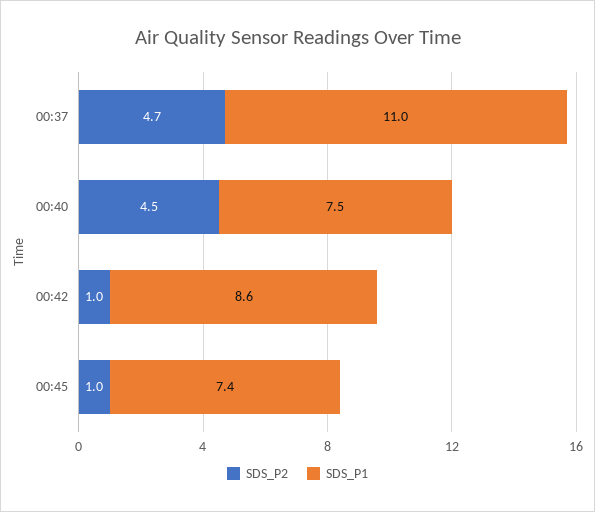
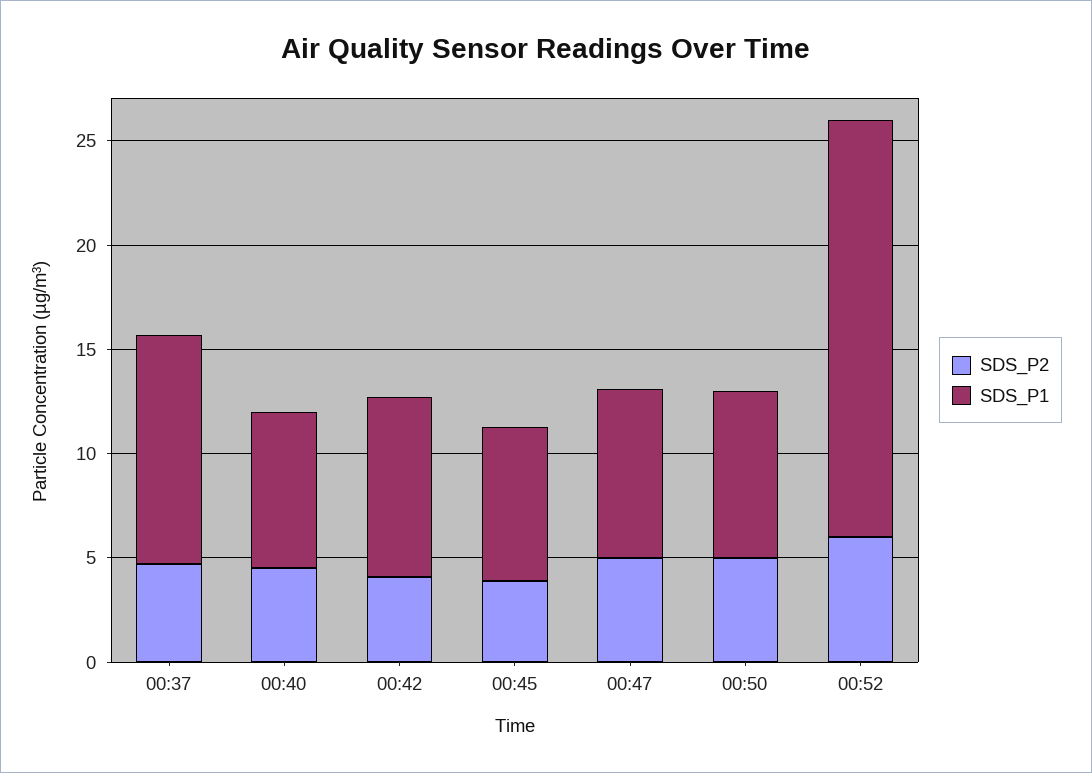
SDS_P2, 00:42: 1 -> 4
SDS_P2, 00:45: 1 -> 4
SDS_P2, 00:47: none -> 5
SDS_P1, 00:47: none -> 8
SDS_P2, 00:50: none -> 5
SDS_P1, 00:50: none -> 8
SDS_P2, 00:52: none -> 6
SDS_P1, 00:52: none -> 20

